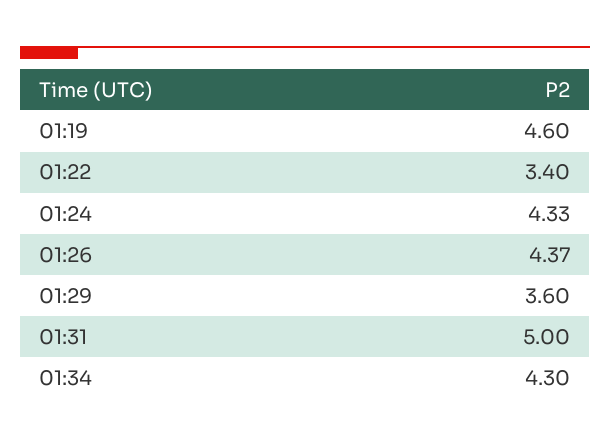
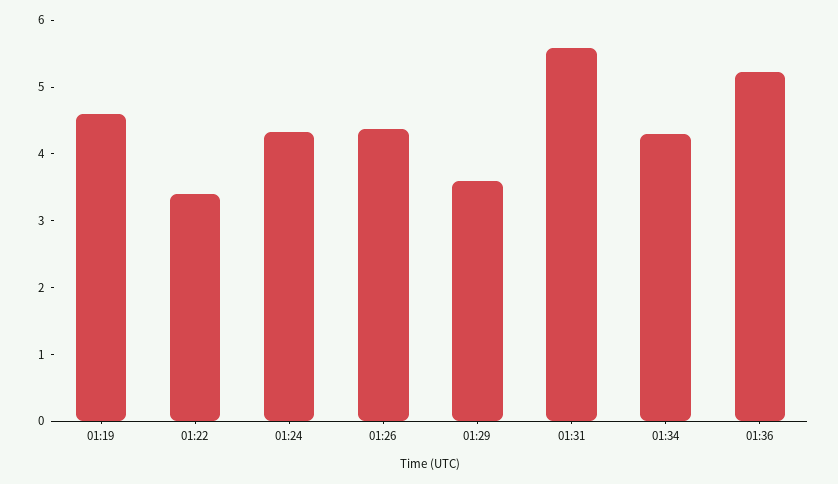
01:31: 5 -> 5.6
01:36: none -> 5.2

